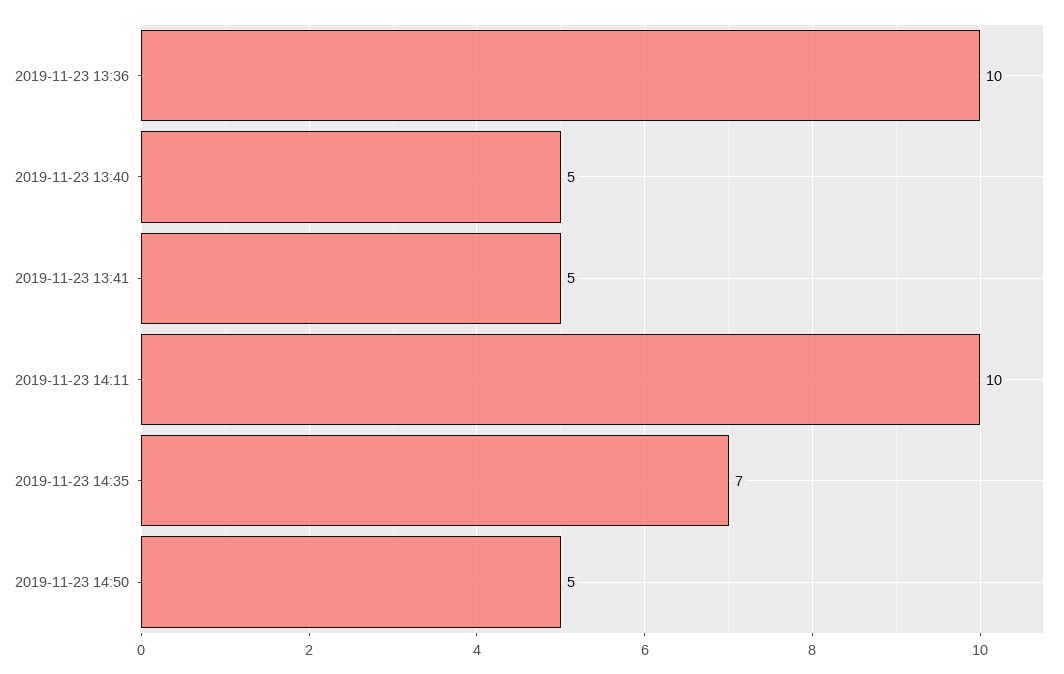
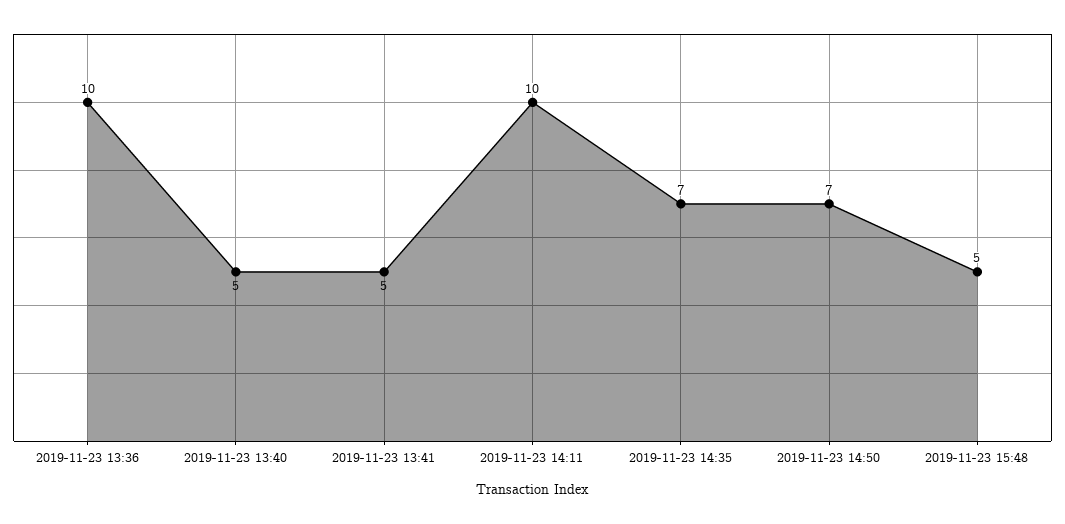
2019-11-23 14:50: 5 -> 7
2019-11-23 15:48: none -> 5

